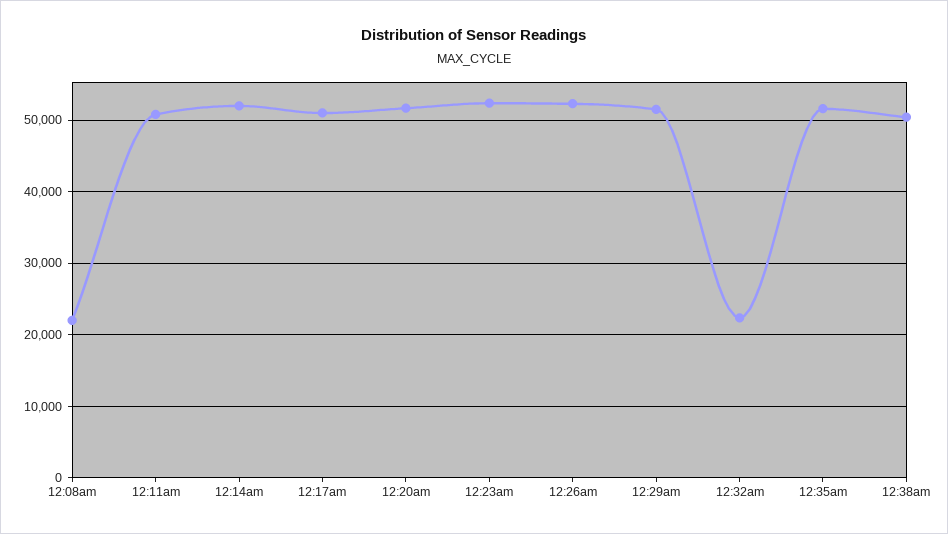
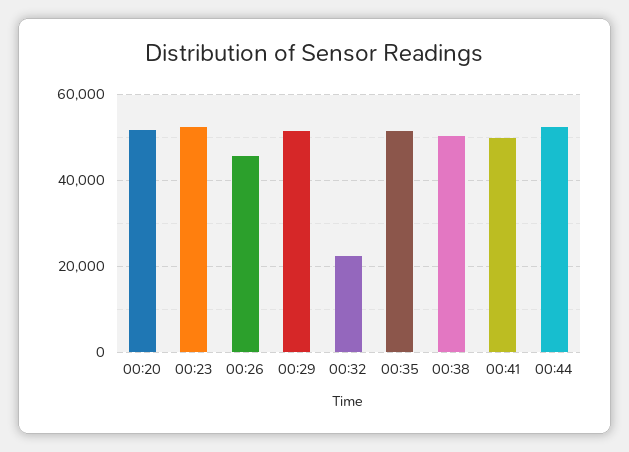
12:08am: 22000 -> none
12:11am: 51000 -> none
12:14am: 52000 -> none
12:17am: 51000 -> none
12:26am: 52000 -> 46000
00:41: none -> 50000
00:44: none -> 52000

